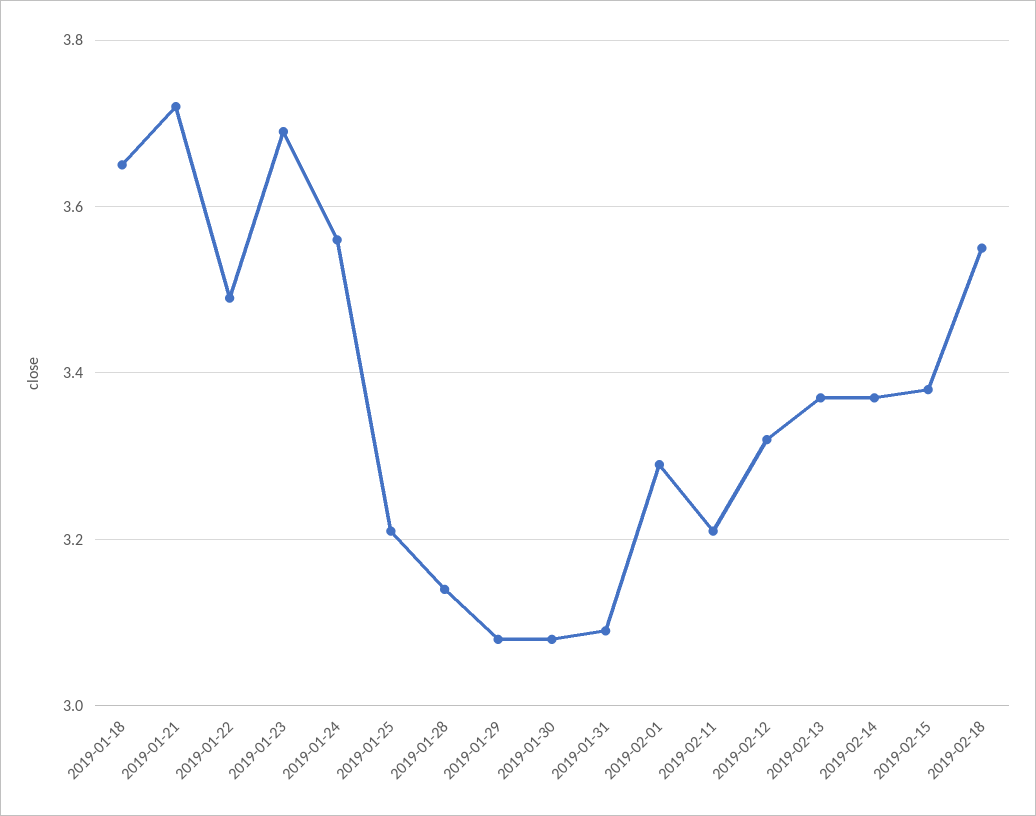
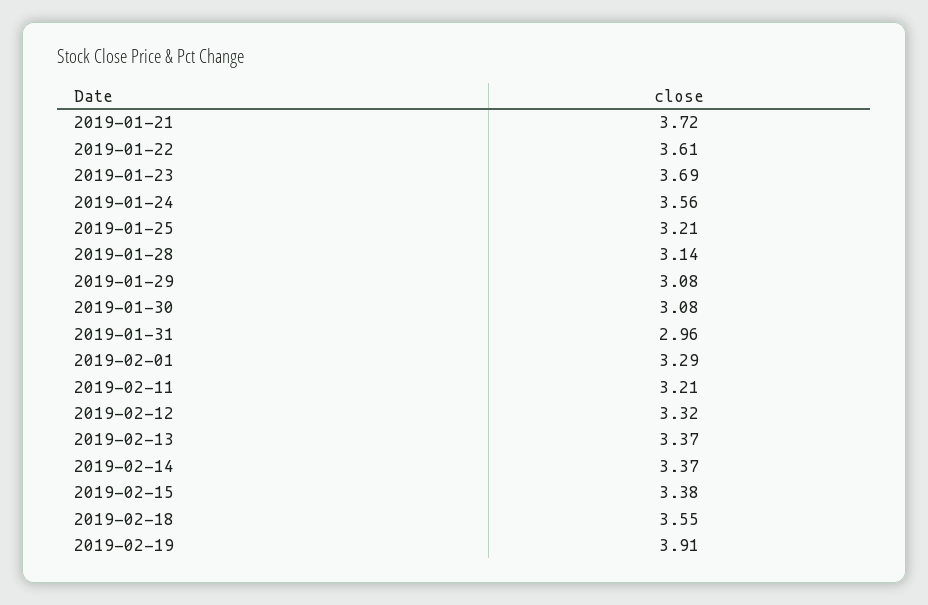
2019-01-18: 3.65 -> none
2019-01-22: 3.5 -> 3.61
2019-01-31: 3.1 -> 2.96
2019-02-19: none -> 3.91

